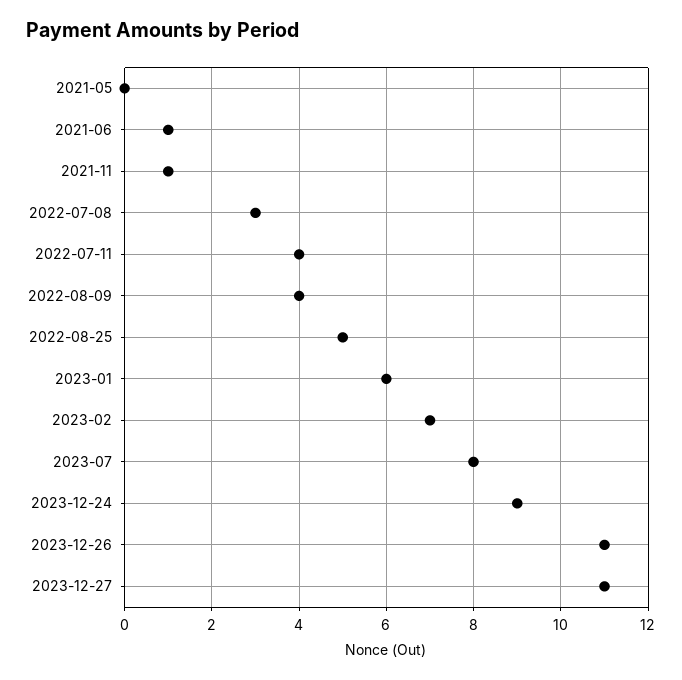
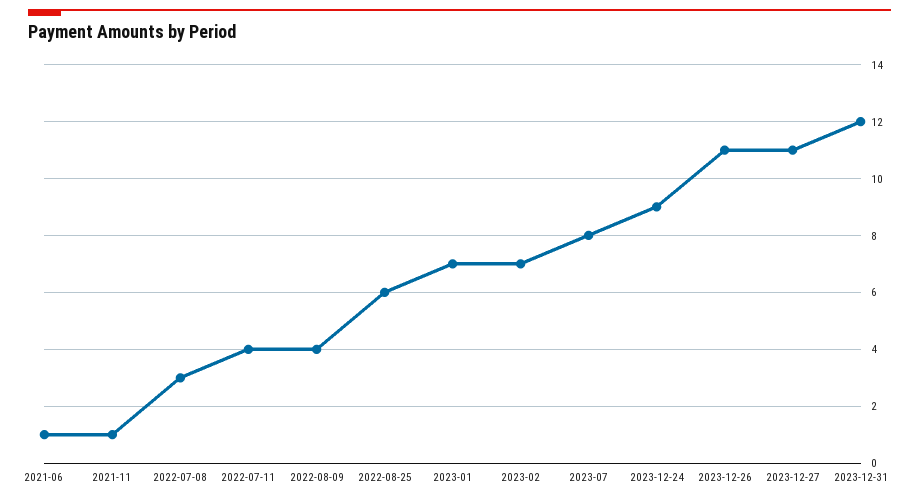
2021-05: 0 -> none
2022-08-25: 5 -> 6
2023-01: 6 -> 7
2023-12-31: none -> 12

